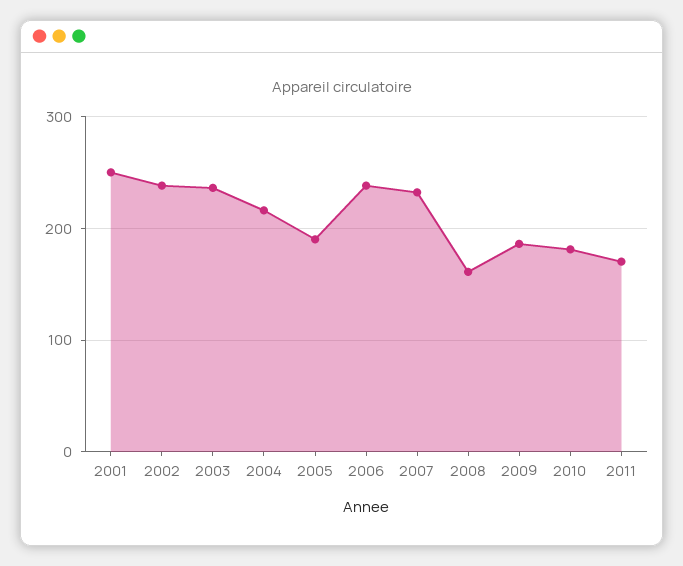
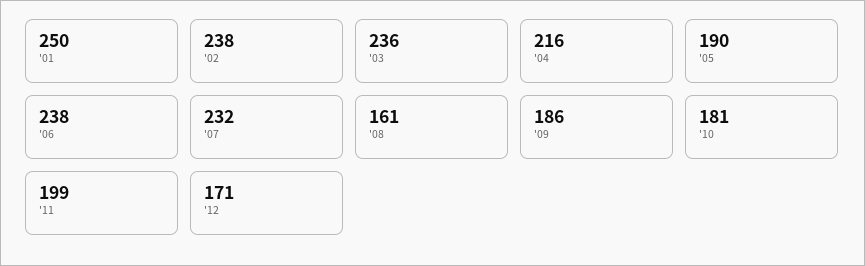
2011: 170 -> 199
'12: none -> 171

